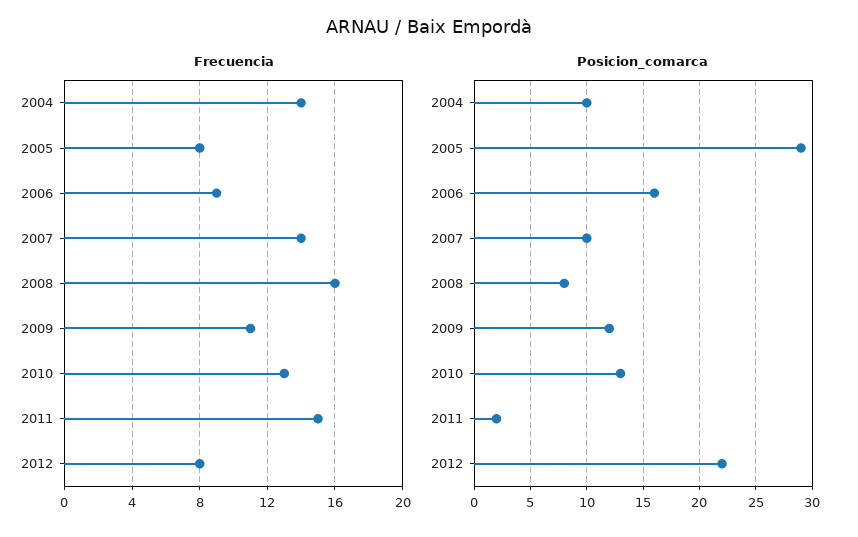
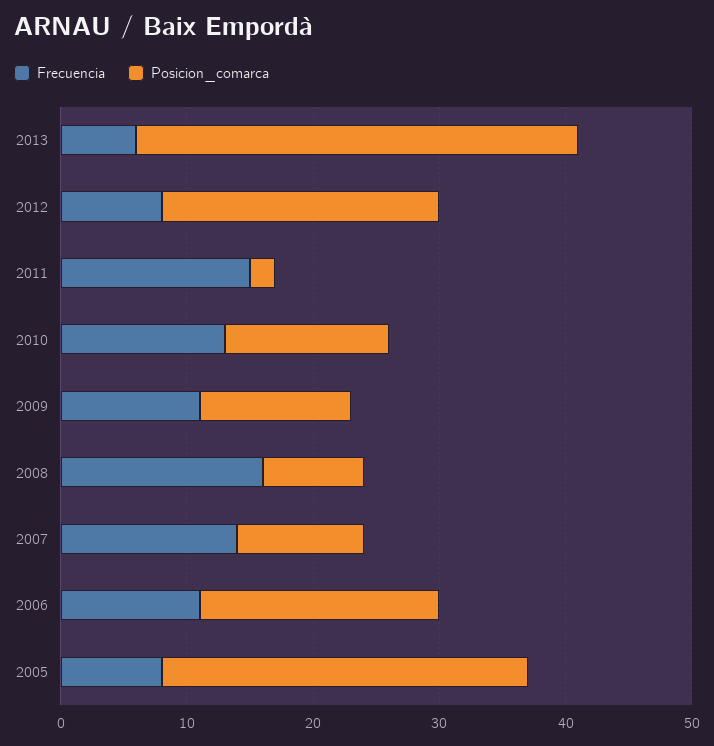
Frecuencia, 2004: 14 -> none
Frecuencia, 2006: 9 -> 11
Posicion_comarca, 2004: 10 -> none
Posicion_comarca, 2006: 16 -> 19
Frecuencia, 2013: none -> 6
Posicion_comarca, 2013: none -> 35

